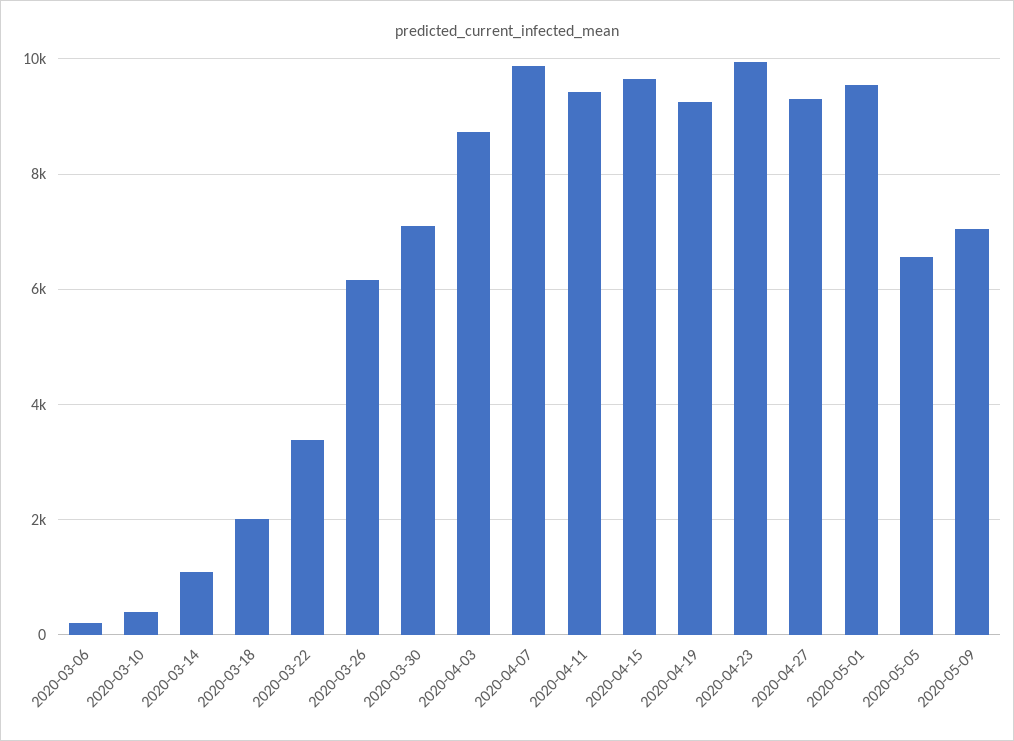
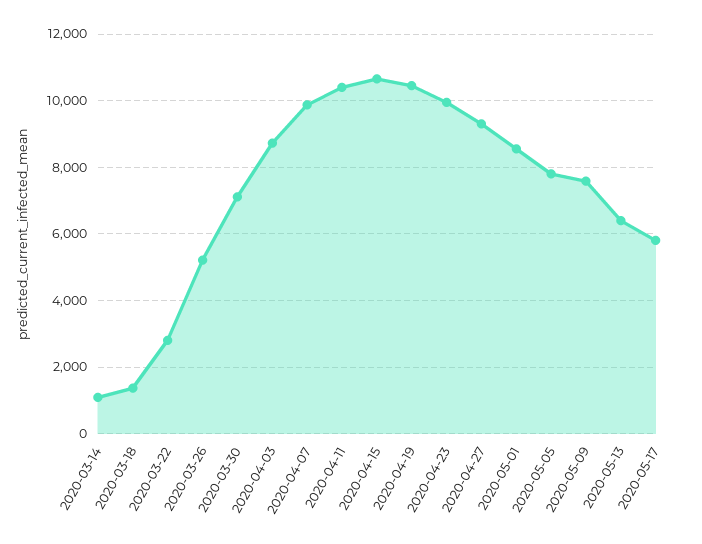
2020-03-06: 200 -> none
2020-03-10: 400 -> none
2020-03-18: 2000 -> 1400
2020-03-22: 3400 -> 2800
2020-03-26: 6200 -> 5200
2020-04-11: 9400 -> 10400
2020-04-15: 9600 -> 10600
2020-04-19: 9200 -> 10400
2020-05-01: 9600 -> 8600
2020-05-05: 6600 -> 7800
2020-05-09: 7000 -> 7600
2020-05-13: none -> 6400
2020-05-17: none -> 5800

